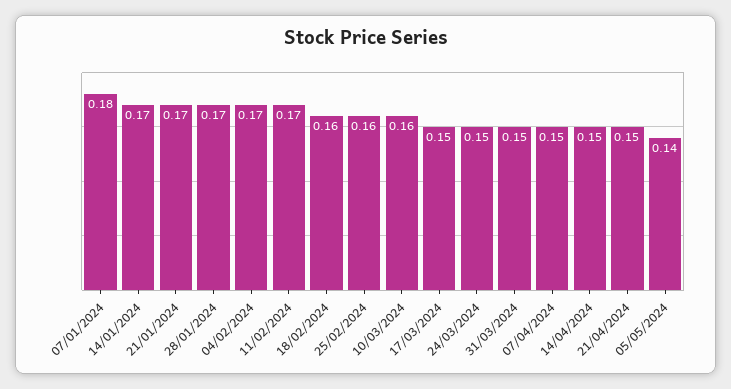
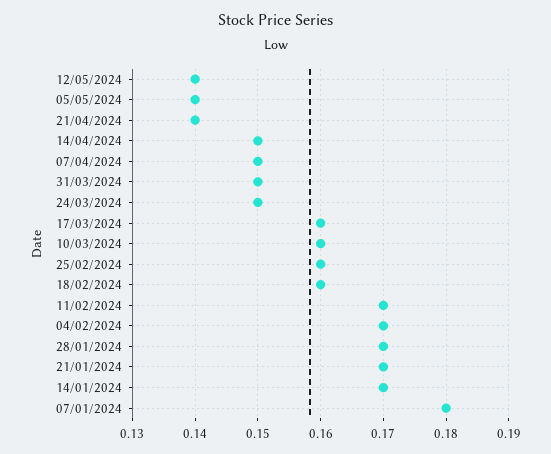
17/03/2024: 0.15 -> 0.16
21/04/2024: 0.15 -> 0.14
12/05/2024: none -> 0.14

